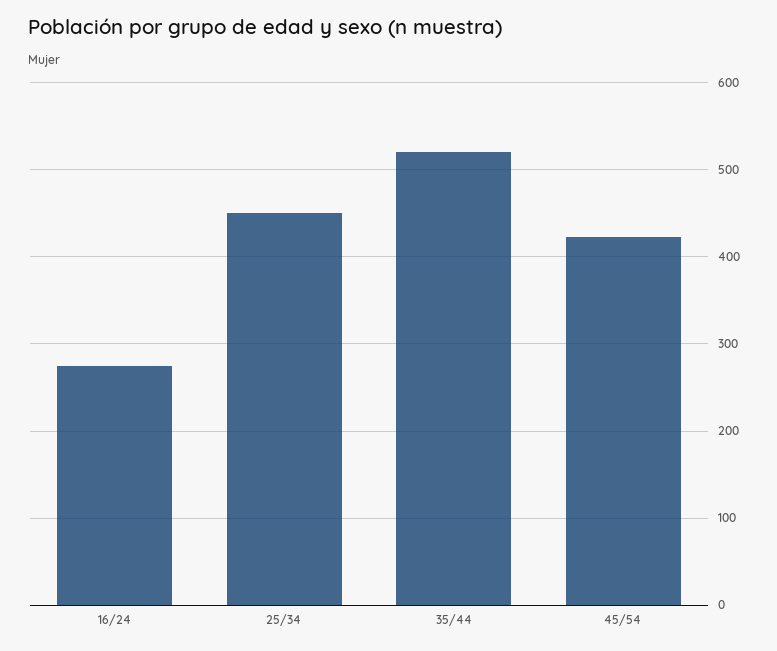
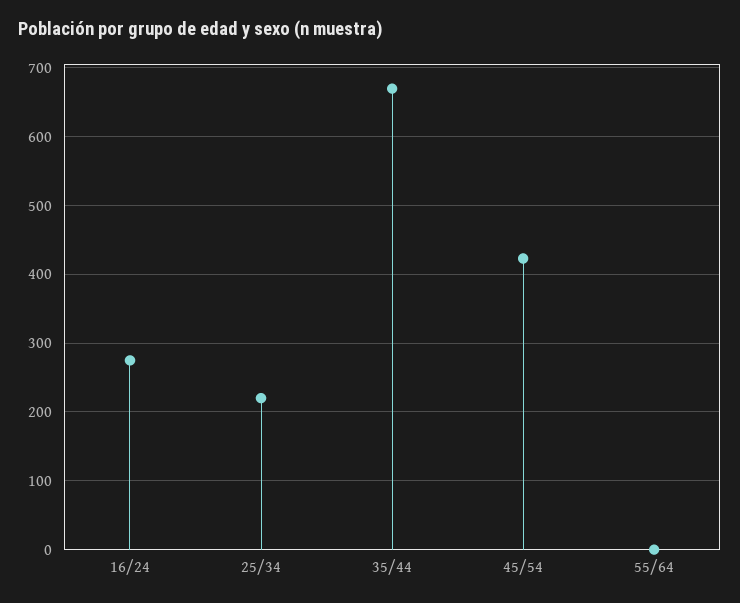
25/34: 450 -> 220
35/44: 520 -> 670
55/64: none -> 0

